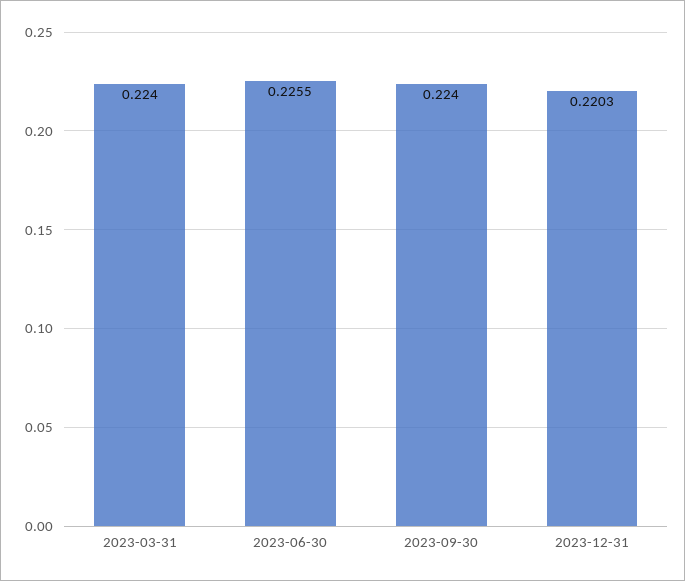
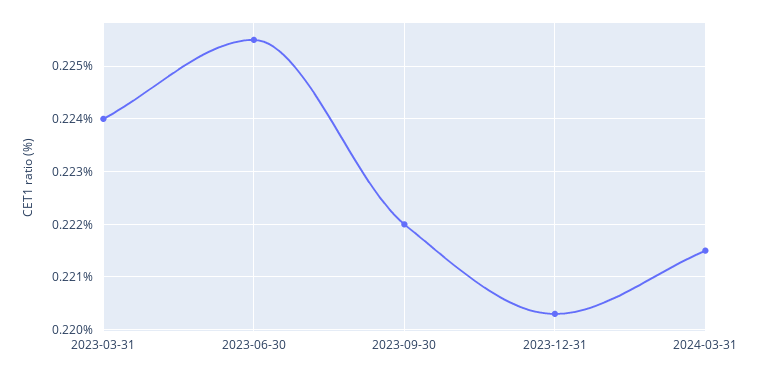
2023-09-30: 0.224 -> 0.222
2024-03-31: none -> 0.2215

